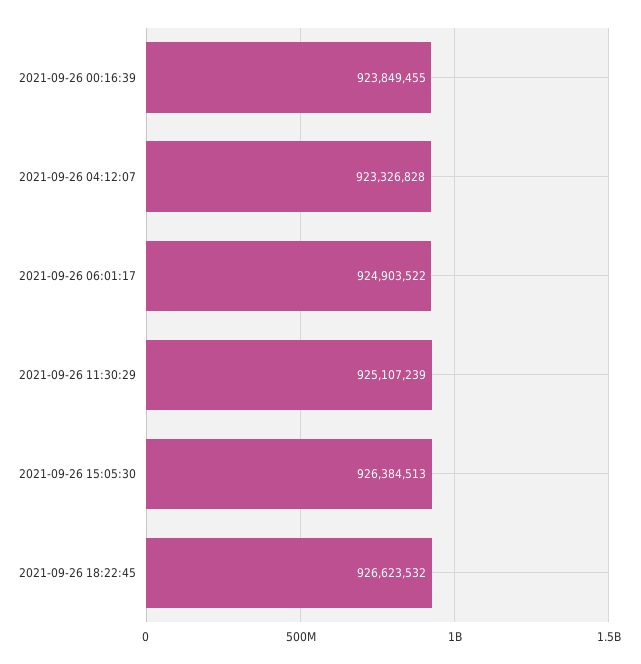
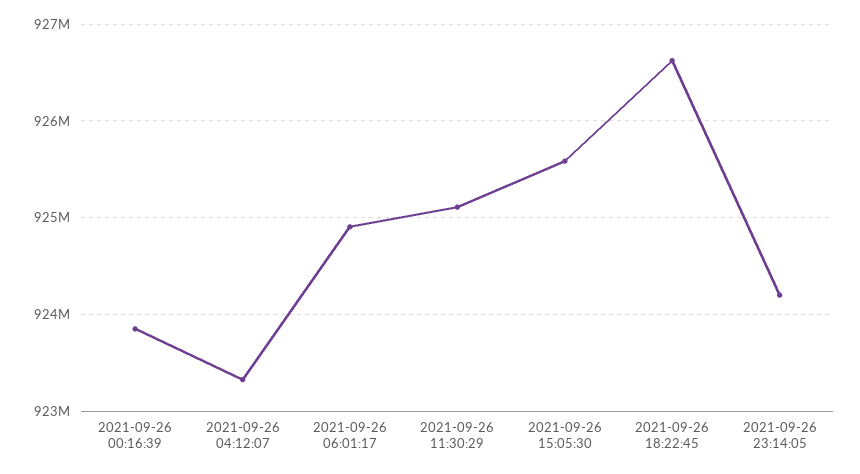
2021-09-26 15:05:30: 926384513 -> 925600000
2021-09-26 23:14:05: none -> 924200000

